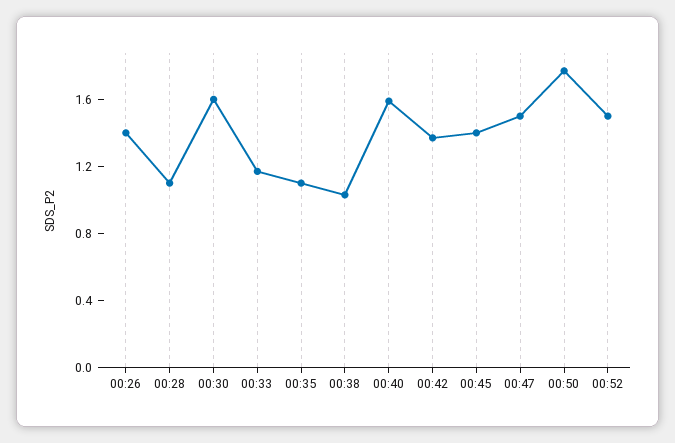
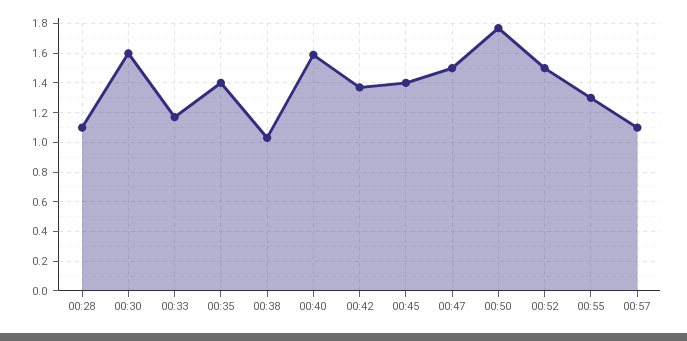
00:26: 1.4 -> none
00:35: 1.1 -> 1.4
00:55: none -> 1.3
00:57: none -> 1.1

